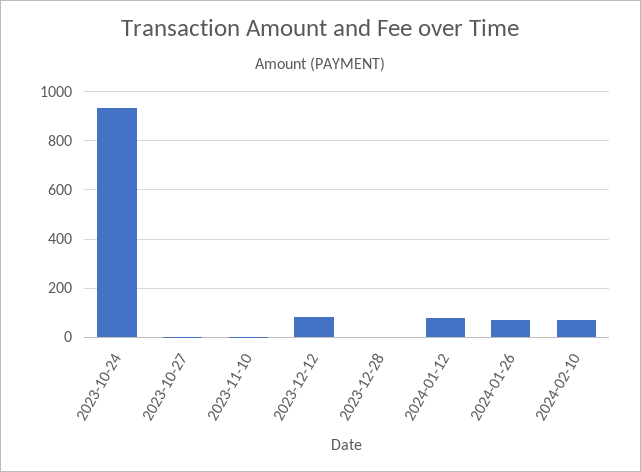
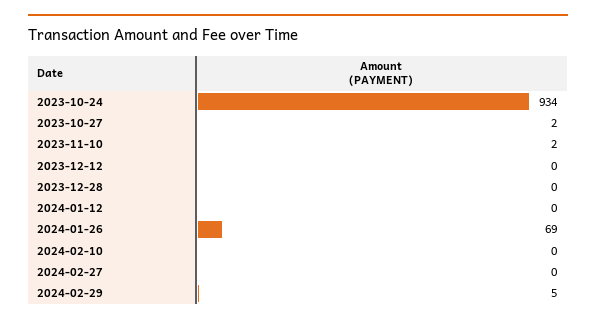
2023-12-12: 75 -> 0
2024-01-12: 75 -> 0
2024-02-10: 75 -> 0
2024-02-27: none -> 0
2024-02-29: none -> 5

